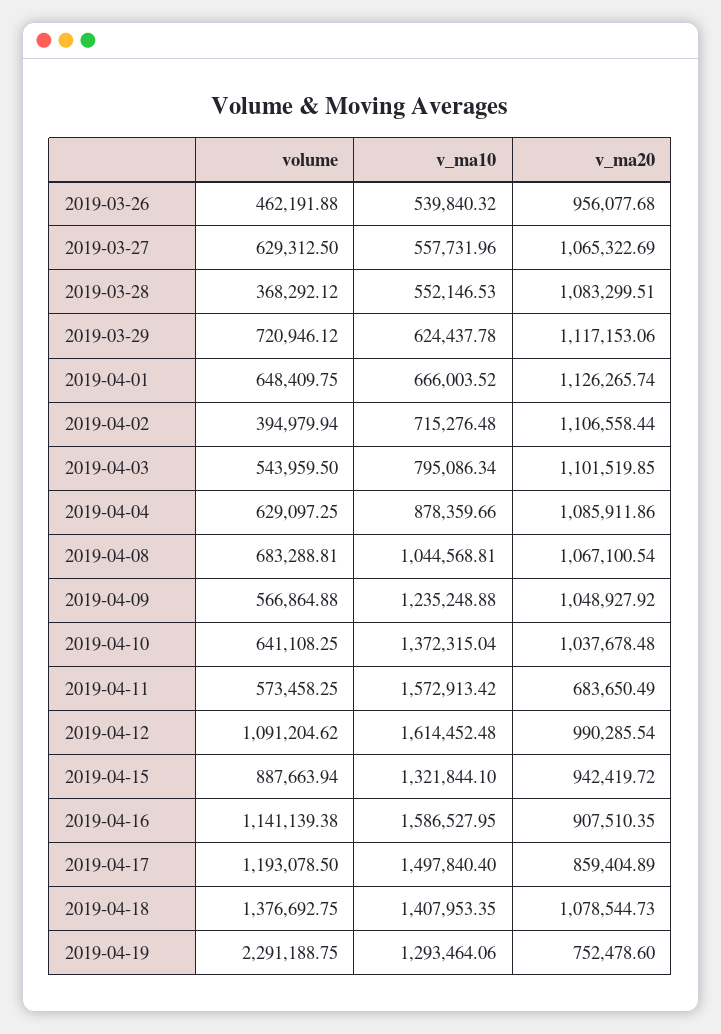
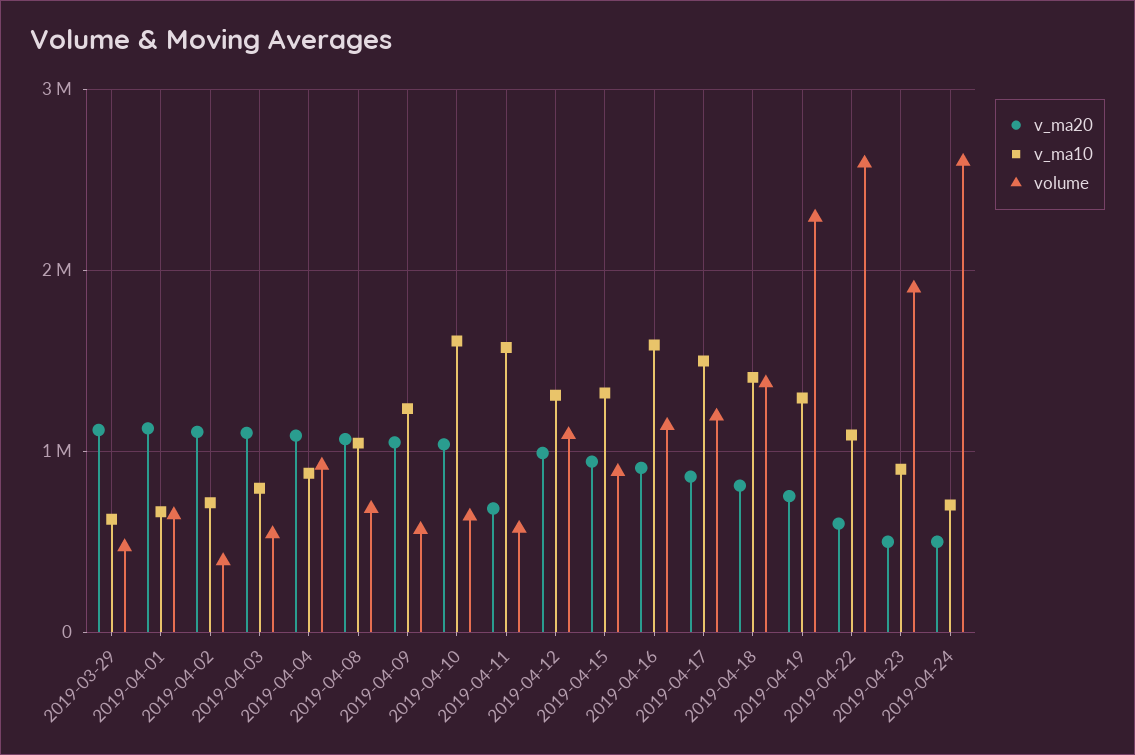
volume, 2019-03-26: 462191.88 -> none
v_ma10, 2019-03-26: 539840.32 -> none
v_ma20, 2019-03-26: 956077.68 -> none
volume, 2019-03-27: 629312.5 -> none
v_ma10, 2019-03-27: 557731.96 -> none
v_ma20, 2019-03-27: 1065322.69 -> none
volume, 2019-03-28: 368292.12 -> none
v_ma10, 2019-03-28: 552146.53 -> none
v_ma20, 2019-03-28: 1083299.51 -> none
volume, 2019-03-29: 720946.12 -> 500000
volume, 2019-04-04: 629097.25 -> 900000
v_ma10, 2019-04-10: 1372315.04 -> 1600000
v_ma10, 2019-04-12: 1614452.48 -> 1300000
v_ma20, 2019-04-18: 1078544.73 -> 800000
v_ma20, 2019-04-22: none -> 600000
v_ma10, 2019-04-22: none -> 1100000
volume, 2019-04-22: none -> 2600000
v_ma20, 2019-04-23: none -> 500000
v_ma10, 2019-04-23: none -> 900000
volume, 2019-04-23: none -> 1900000
v_ma20, 2019-04-24: none -> 500000
v_ma10, 2019-04-24: none -> 700000
volume, 2019-04-24: none -> 2600000

